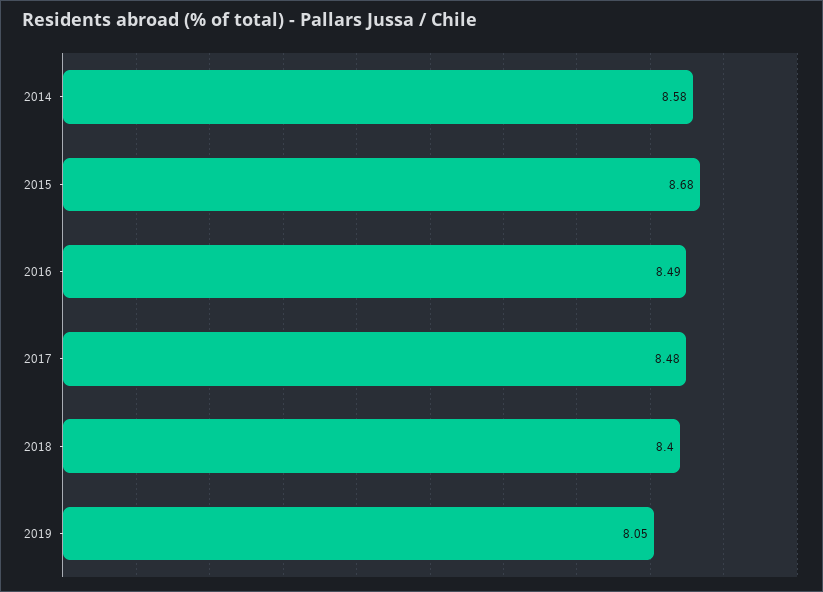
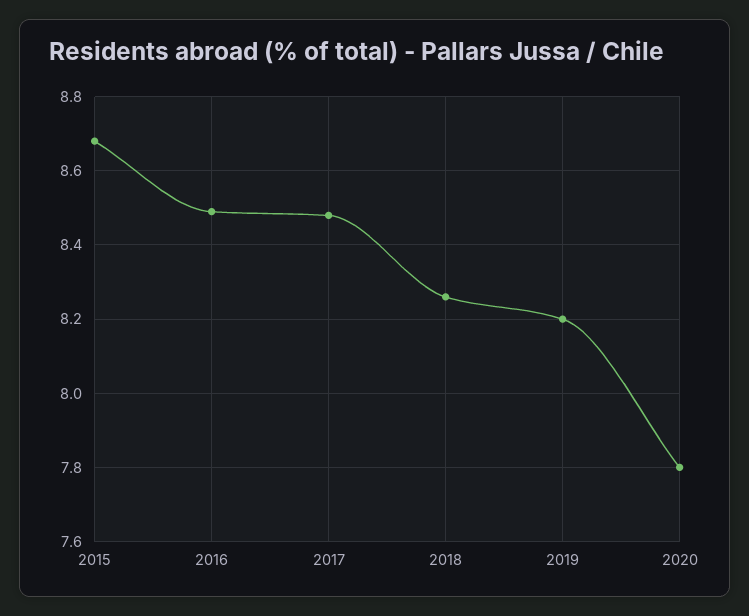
2014: 8.58 -> none
2018: 8.4 -> 8.25
2019: 8.05 -> 8.2
2020: none -> 7.8

